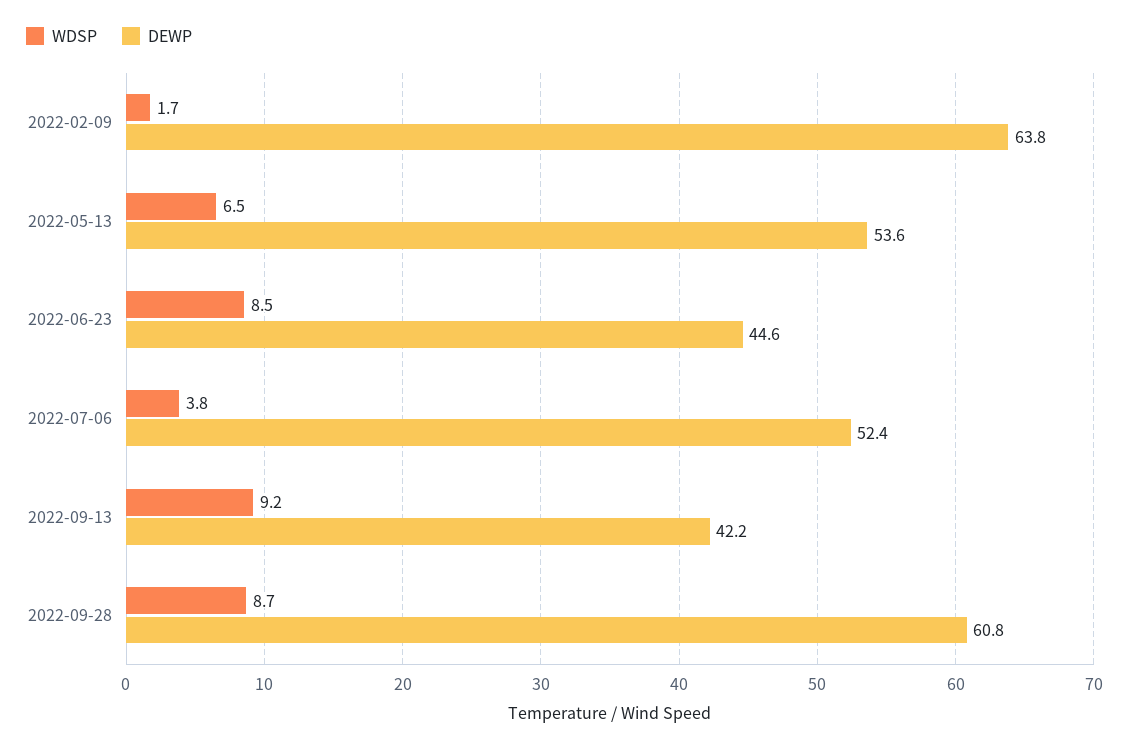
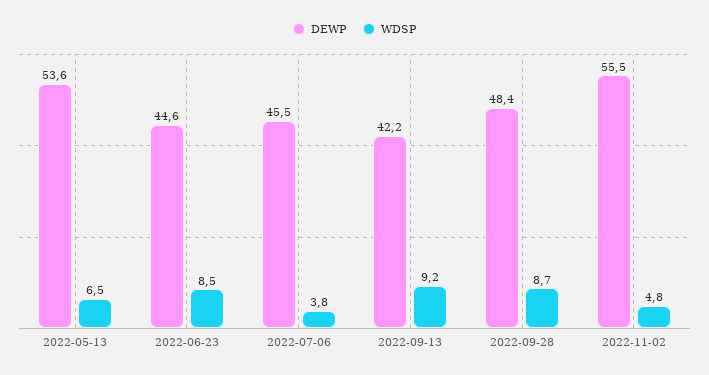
WDSP, 2022-02-09: 1.7 -> none
DEWP, 2022-02-09: 63.8 -> none
DEWP, 2022-07-06: 52.4 -> 45.5
DEWP, 2022-09-28: 60.8 -> 48.4
DEWP, 2022-11-02: none -> 55.5
WDSP, 2022-11-02: none -> 4.8

